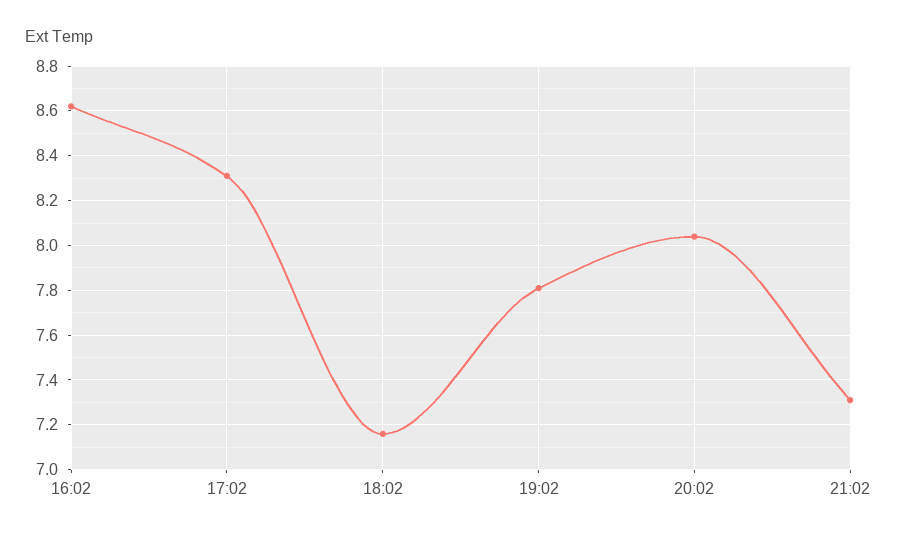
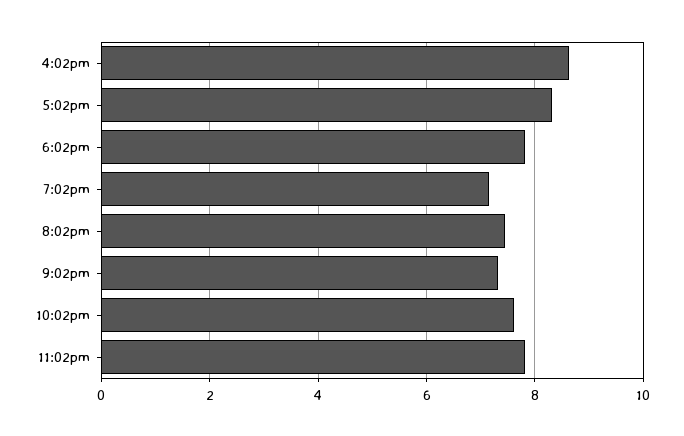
18:02: 7.15 -> 7.8
19:02: 7.8 -> 7.2
20:02: 8.05 -> 7.4
10:02pm: none -> 7.6
11:02pm: none -> 7.8

